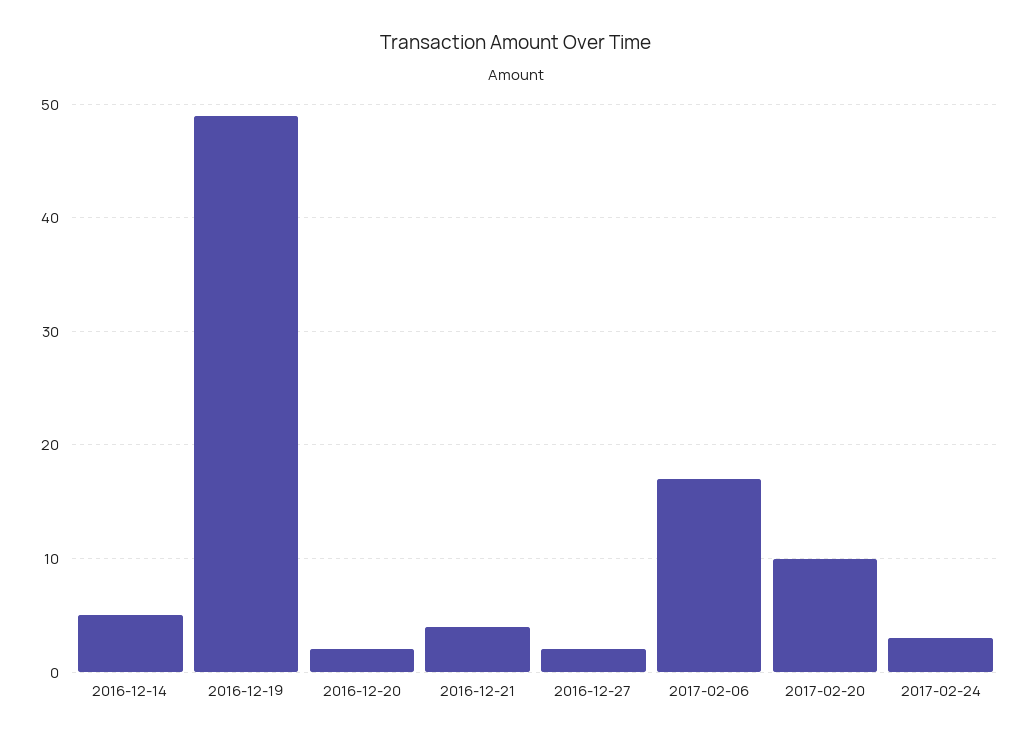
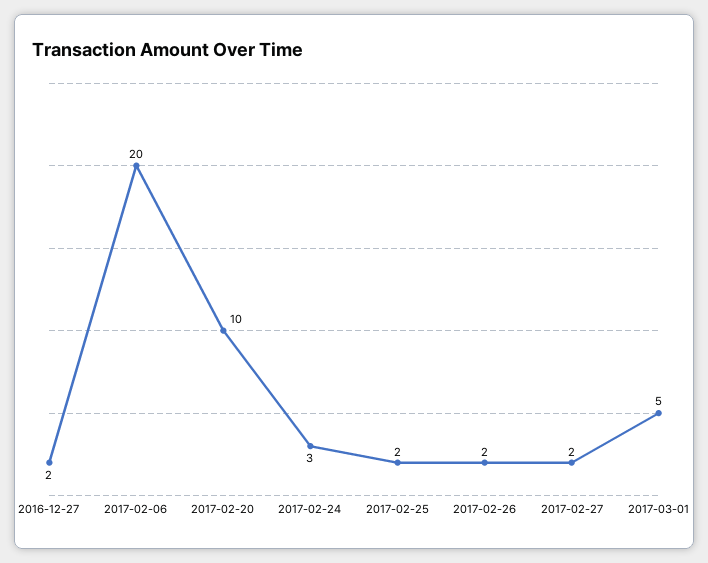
2016-12-14: 5 -> none
2016-12-19: 49 -> none
2016-12-20: 2 -> none
2016-12-21: 4 -> none
2017-02-06: 17 -> 20
2017-02-25: none -> 2
2017-02-26: none -> 2
2017-02-27: none -> 2
2017-03-01: none -> 5

